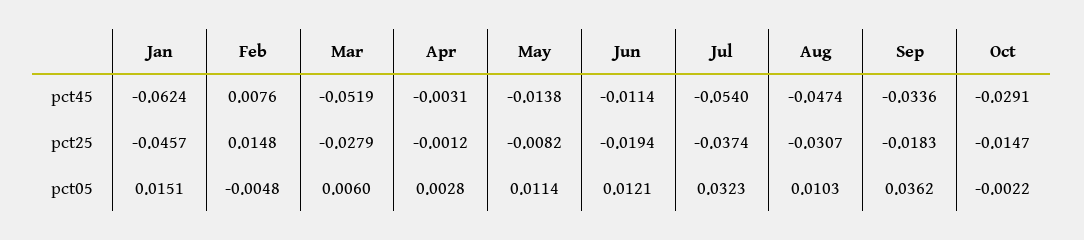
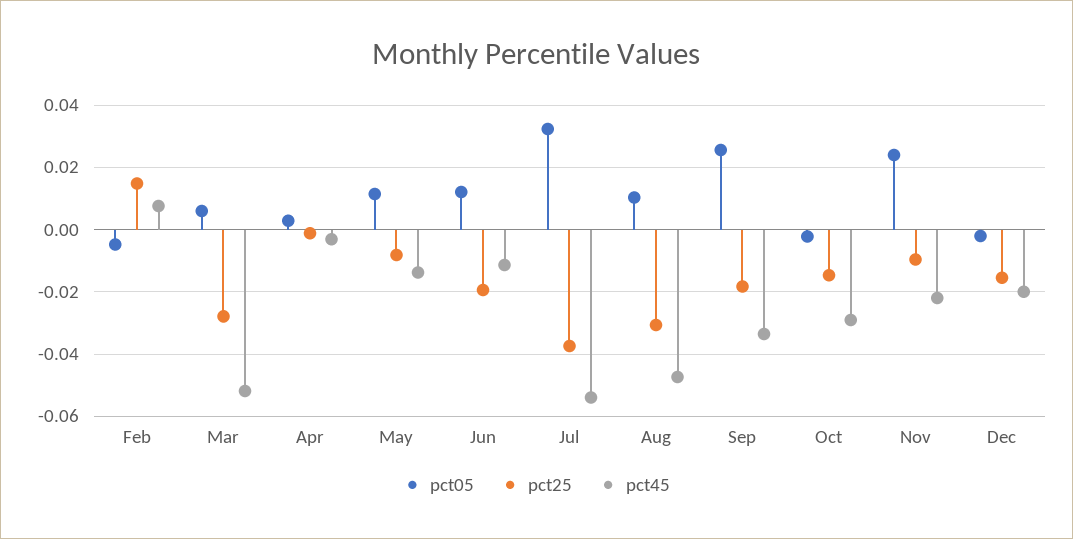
pct45, Jan: -0.0624 -> none
pct25, Jan: -0.0457 -> none
pct05, Jan: 0.0151 -> none
pct05, Sep: 0.0362 -> 0.026
pct05, Nov: none -> 0.024
pct25, Nov: none -> -0.01
pct45, Nov: none -> -0.022
pct05, Dec: none -> -0.002
pct25, Dec: none -> -0.016
pct45, Dec: none -> -0.02

